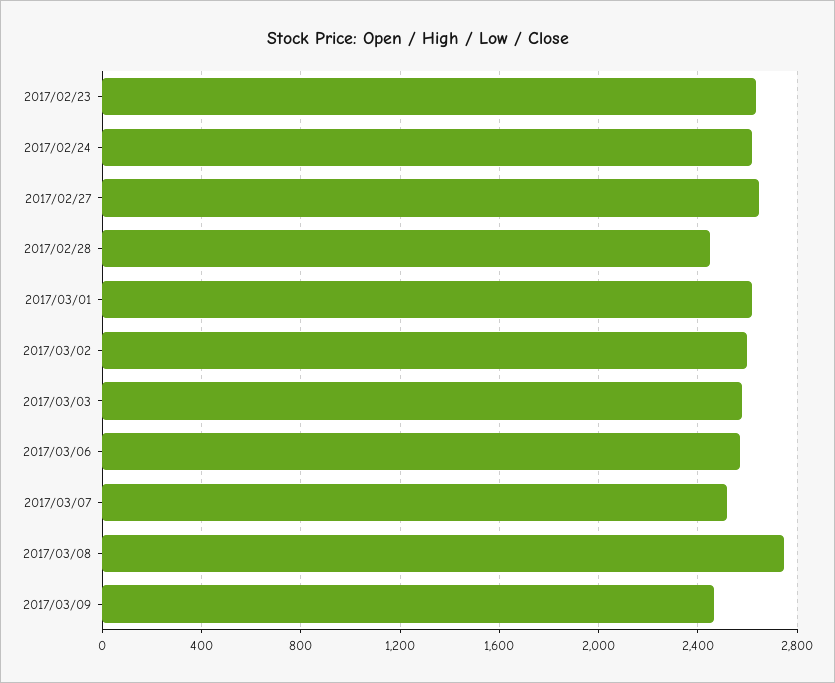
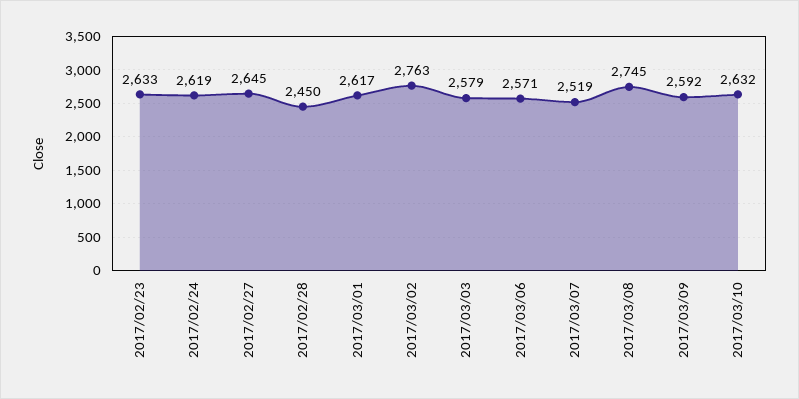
2017/03/02: 2600 -> 2763
2017/03/09: 2450 -> 2592
2017/03/10: none -> 2632

